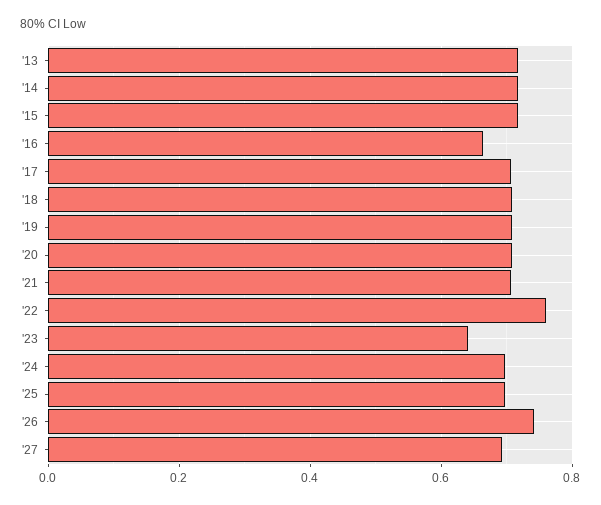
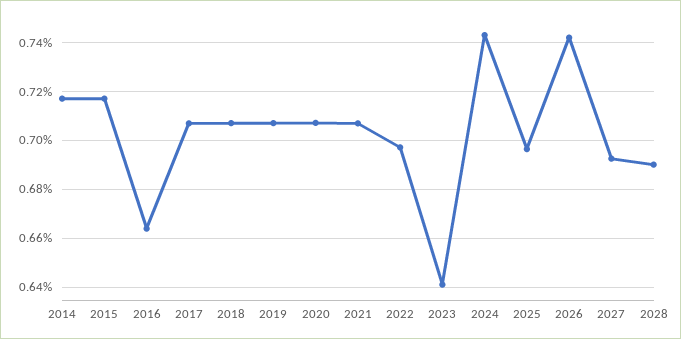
'13: 0.72 -> none
'22: 0.76 -> 0.6975
'24: 0.7 -> 0.7425
2028: none -> 0.69

